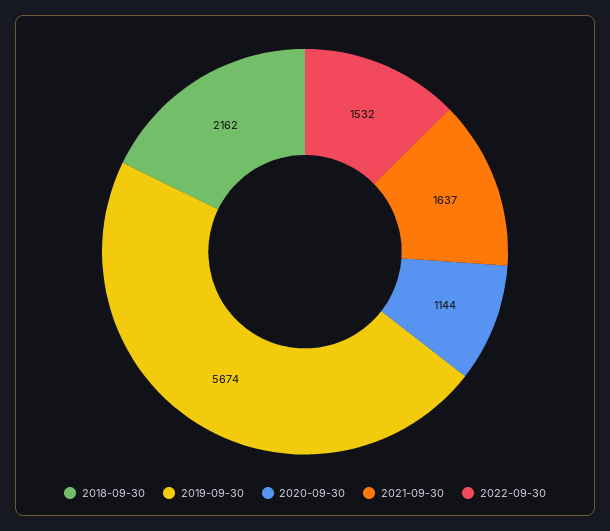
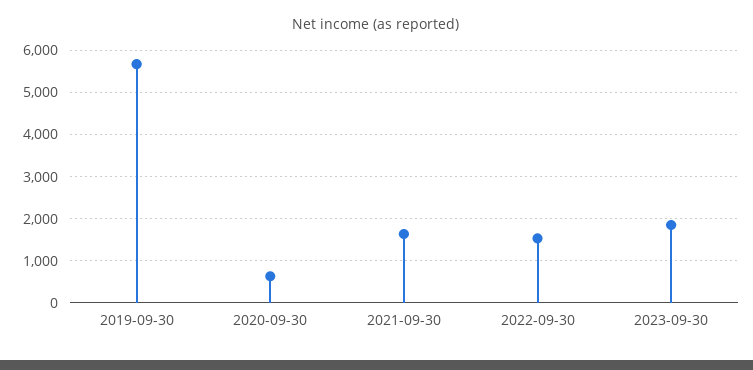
2018-09-30: 2162 -> none
2020-09-30: 1144 -> 600
2023-09-30: none -> 1800

